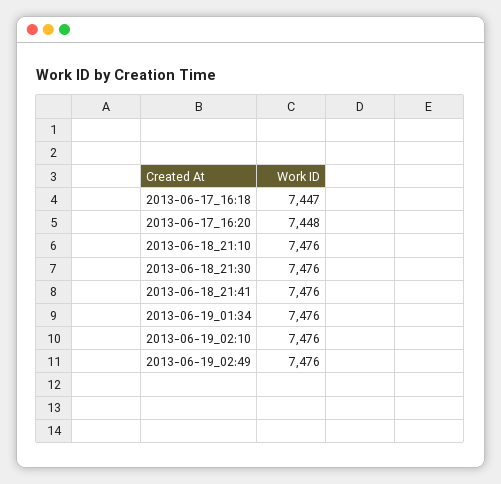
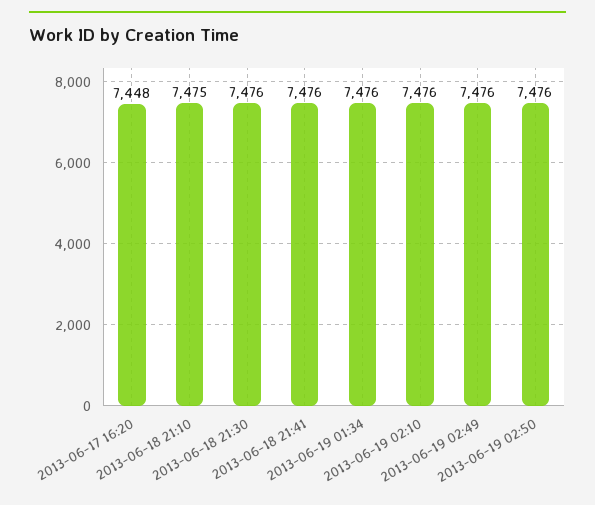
2013-06-17_16:18: 7447 -> none
2013-06-18_21:10: 7476 -> 7475
2013-06-19 02:50: none -> 7476

